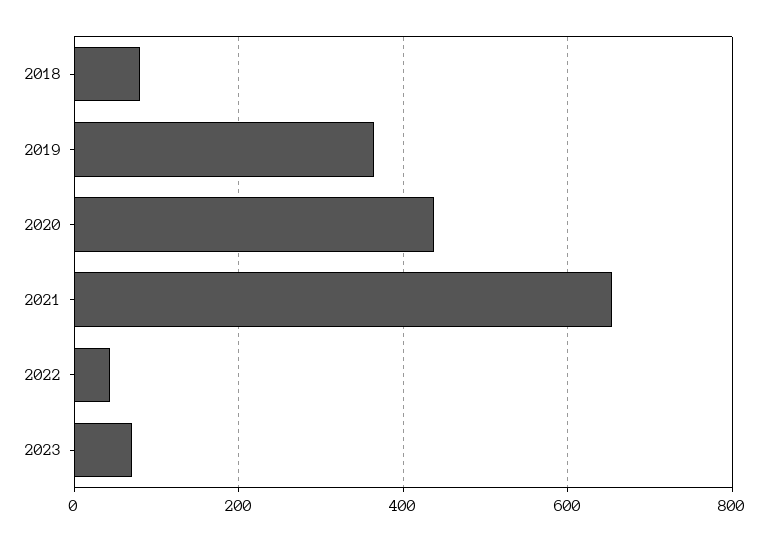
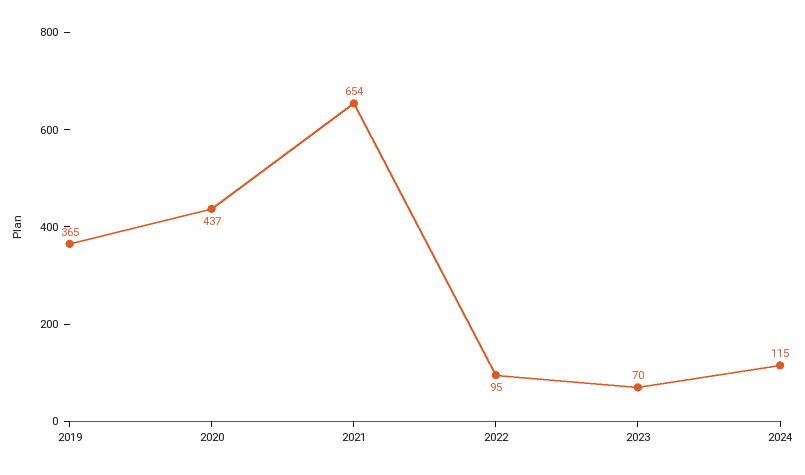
2018: 80 -> none
2022: 40 -> 95
2024: none -> 115

